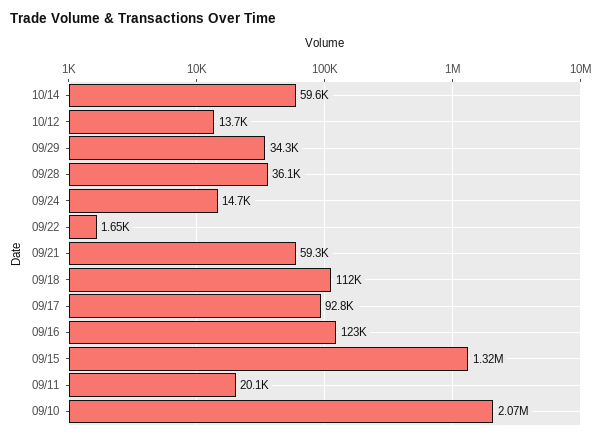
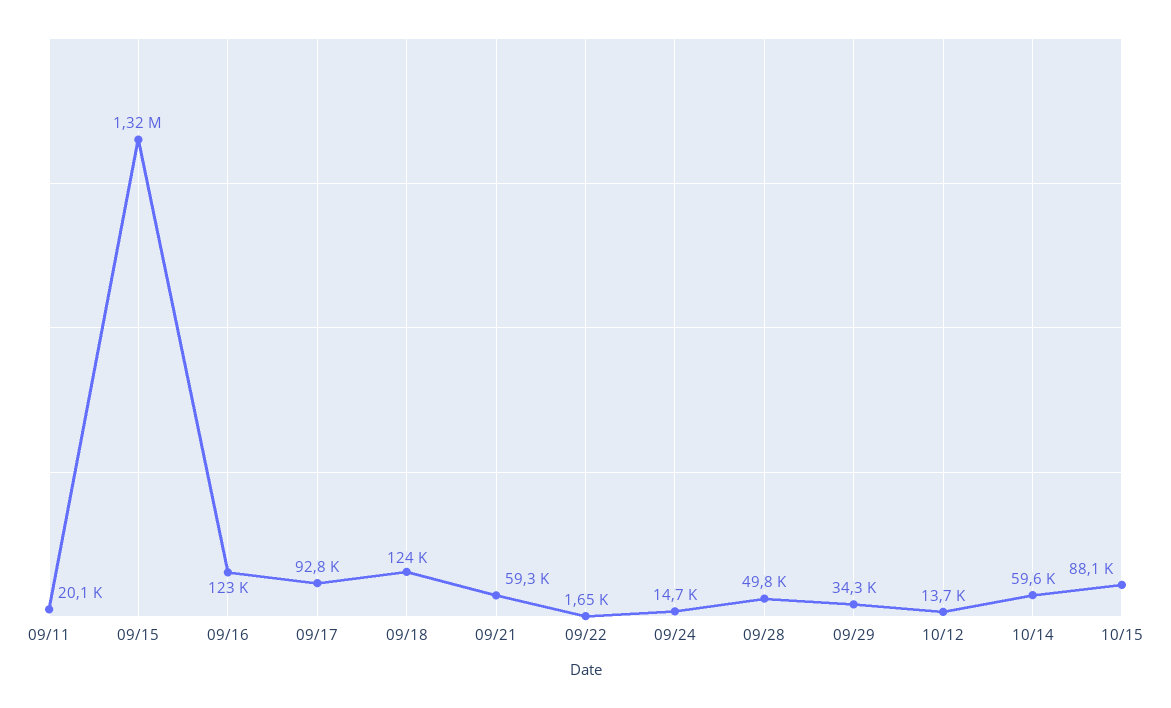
09/28: 36100 -> 49800
09/18: 112000 -> 124000
09/10: 2070000 -> none
10/15: none -> 88100

